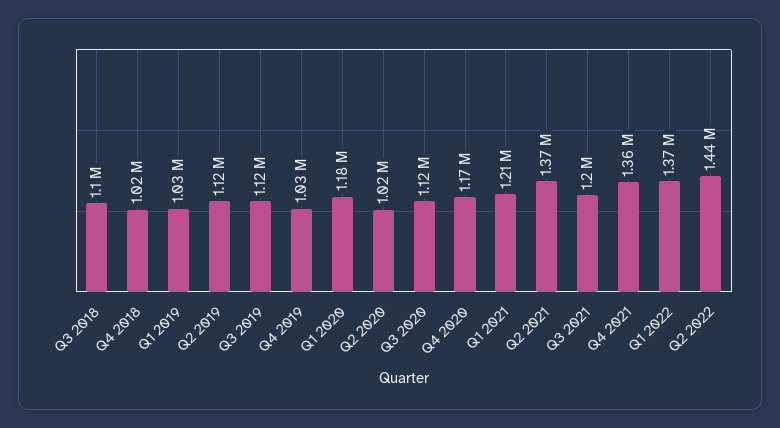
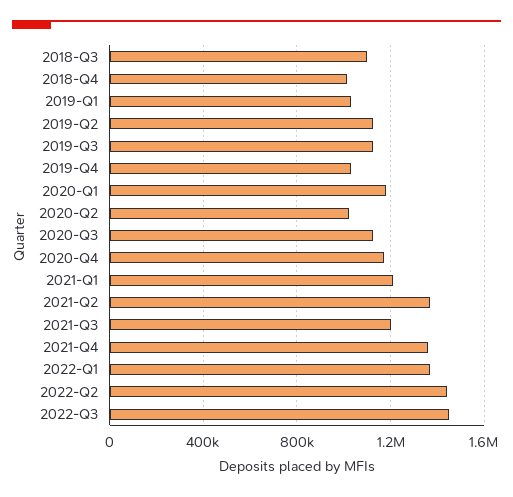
2022-Q3: none -> 1450000

